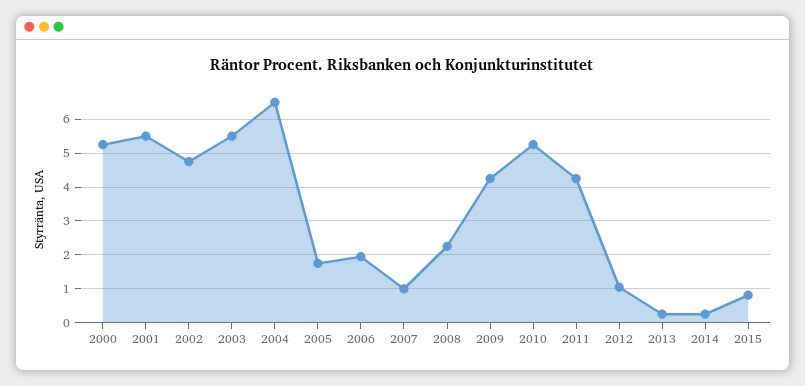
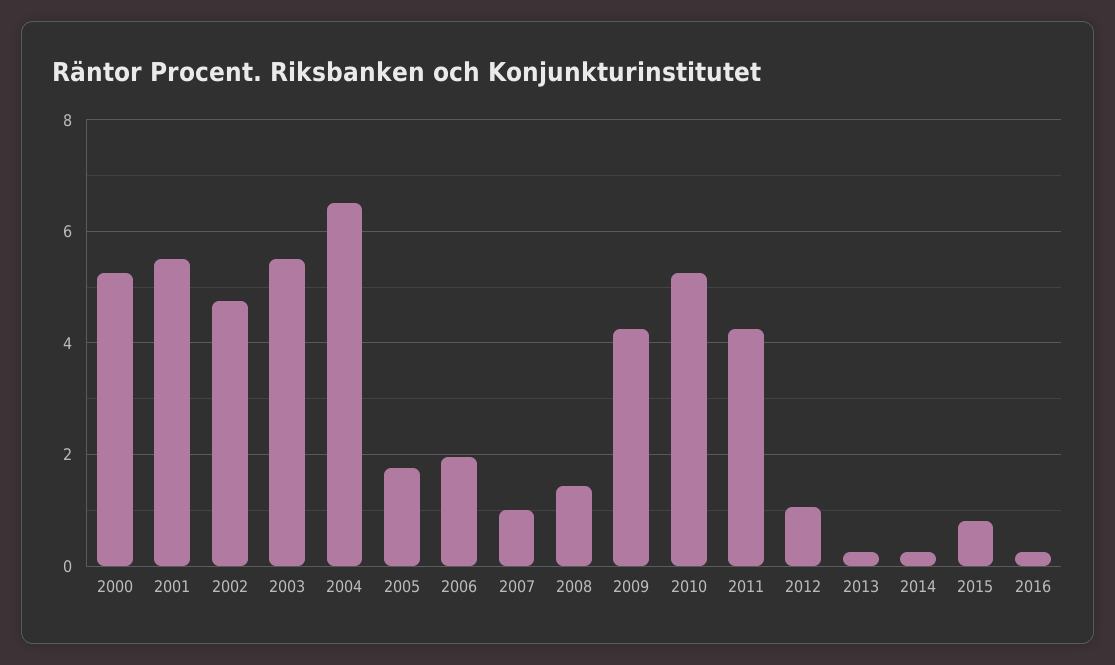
2008: 2.2 -> 1.4
2016: none -> 0.2

